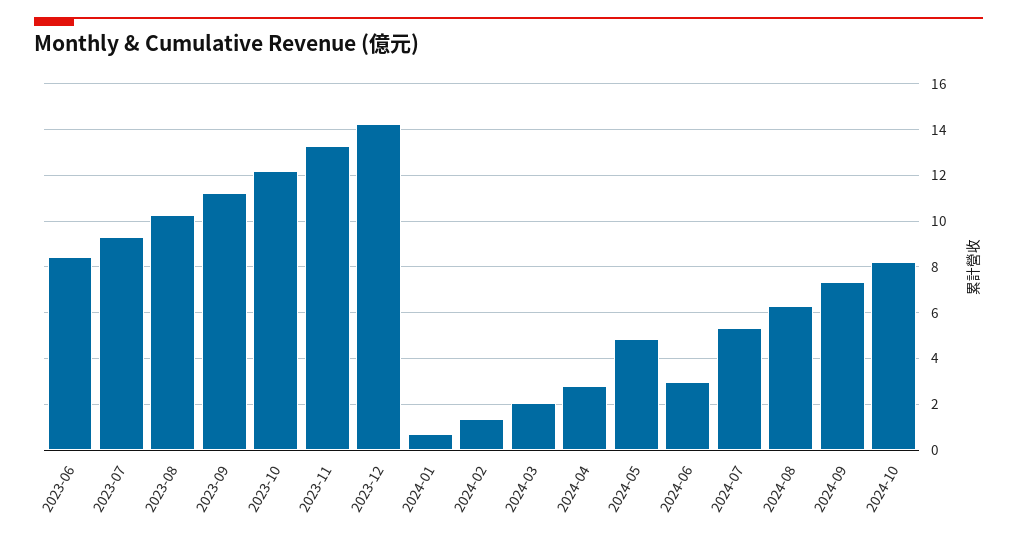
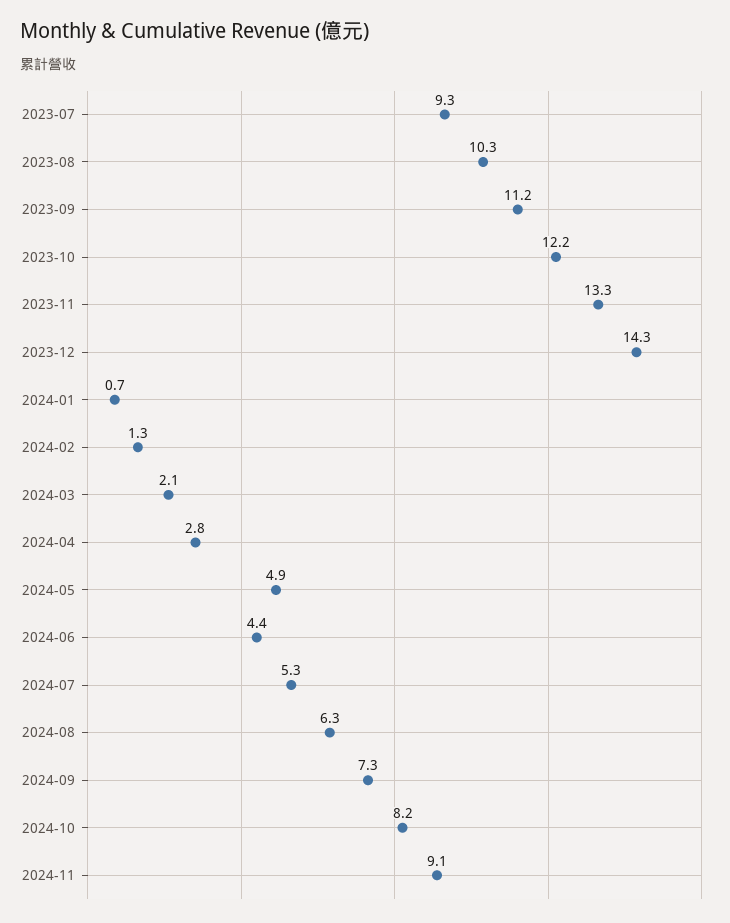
2023-06: 8.5 -> none
2024-06: 3 -> 4.4
2024-11: none -> 9.1

